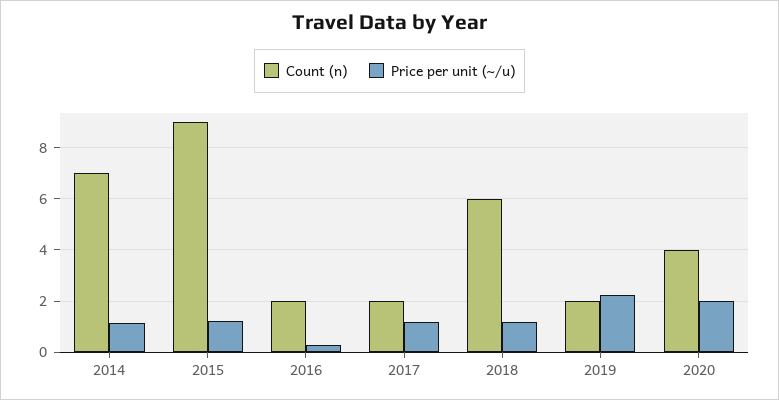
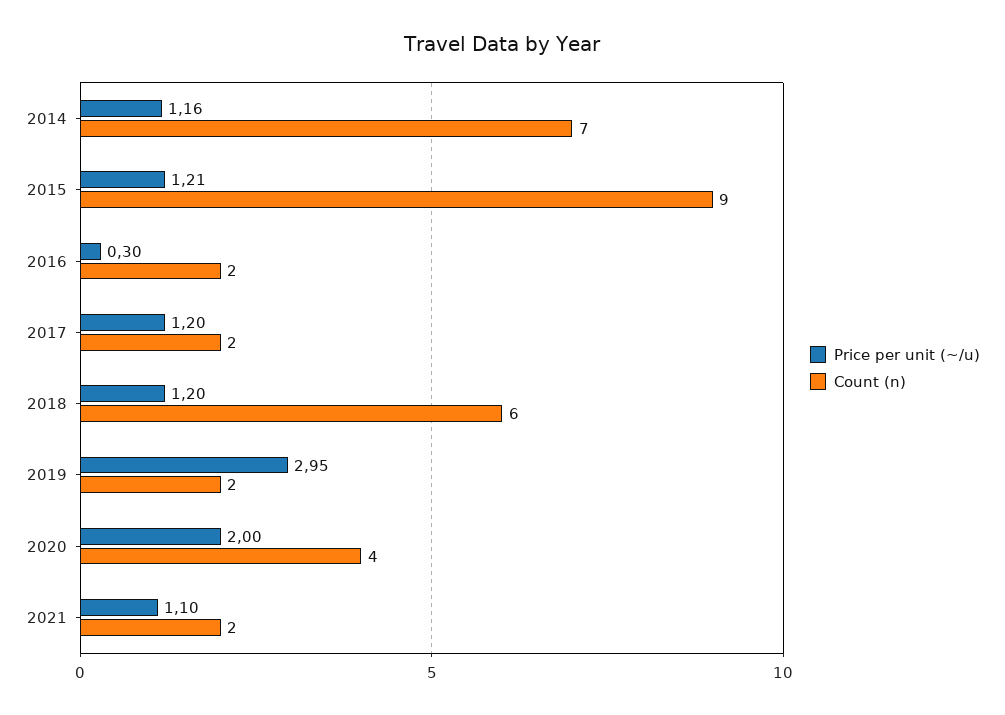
Price per unit (~/u), 2019: 2.25 -> 2.95
Price per unit (~/u), 2021: none -> 1.1
Count (n), 2021: none -> 2

